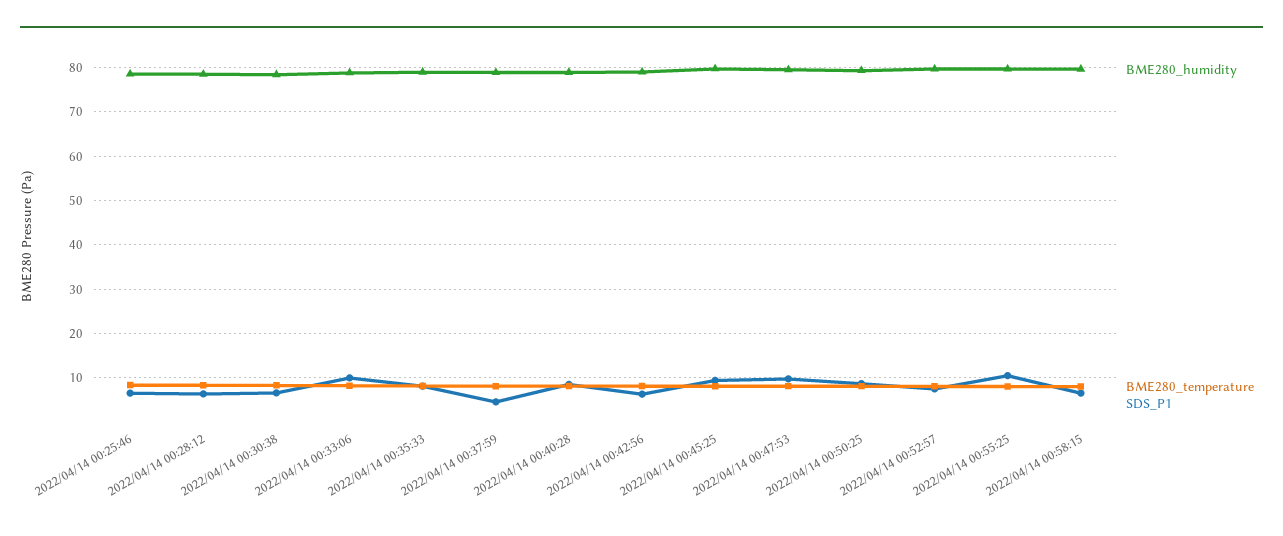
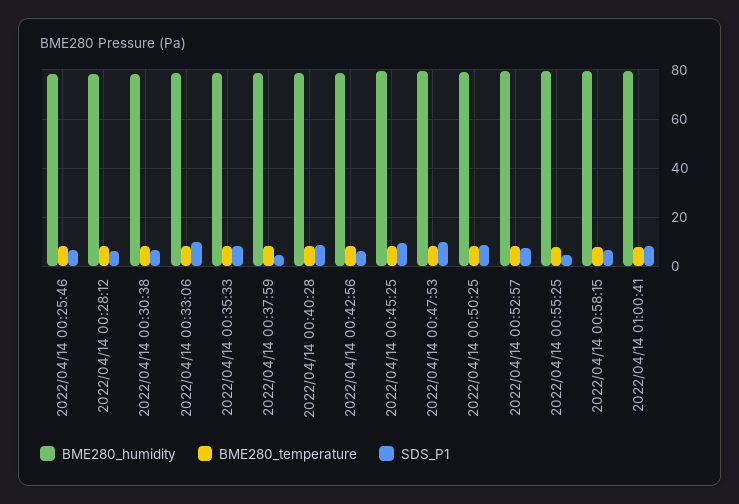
SDS_P1, 2022/04/14 00:55:25: 10 -> 5
BME280_humidity, 2022/04/14 01:00:41: none -> 80
BME280_temperature, 2022/04/14 01:00:41: none -> 7.5
SDS_P1, 2022/04/14 01:00:41: none -> 7.5

